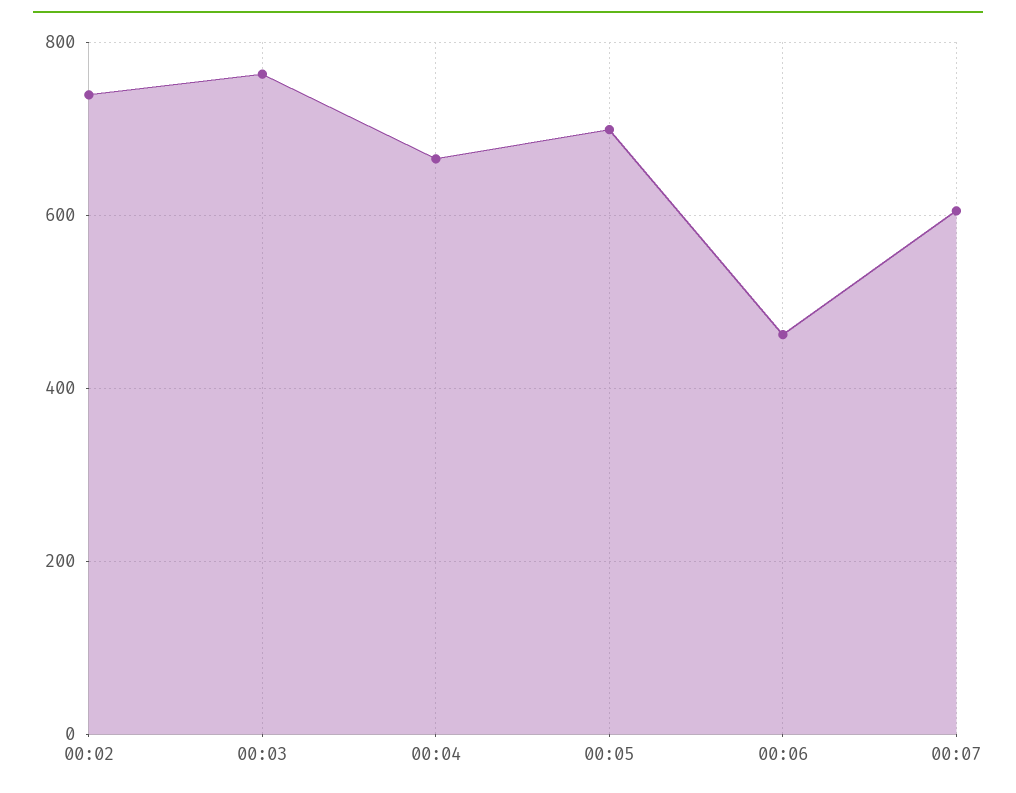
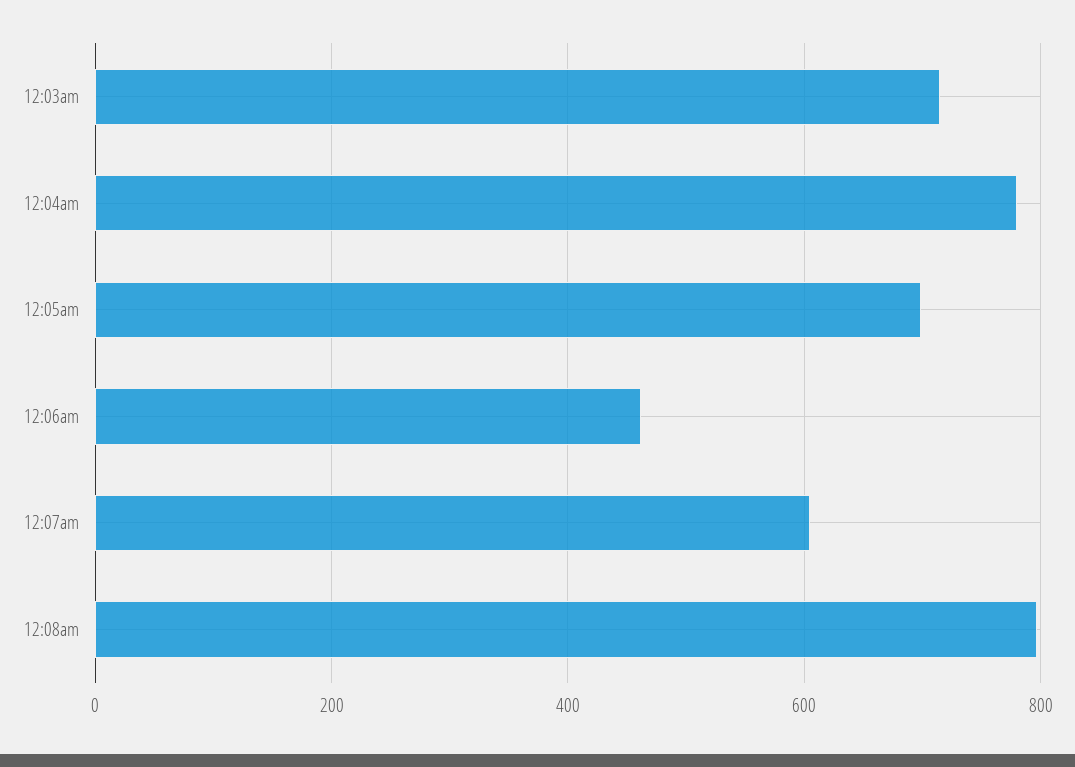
00:02: 740 -> none
00:03: 760 -> 720
00:04: 660 -> 780
12:08am: none -> 800

